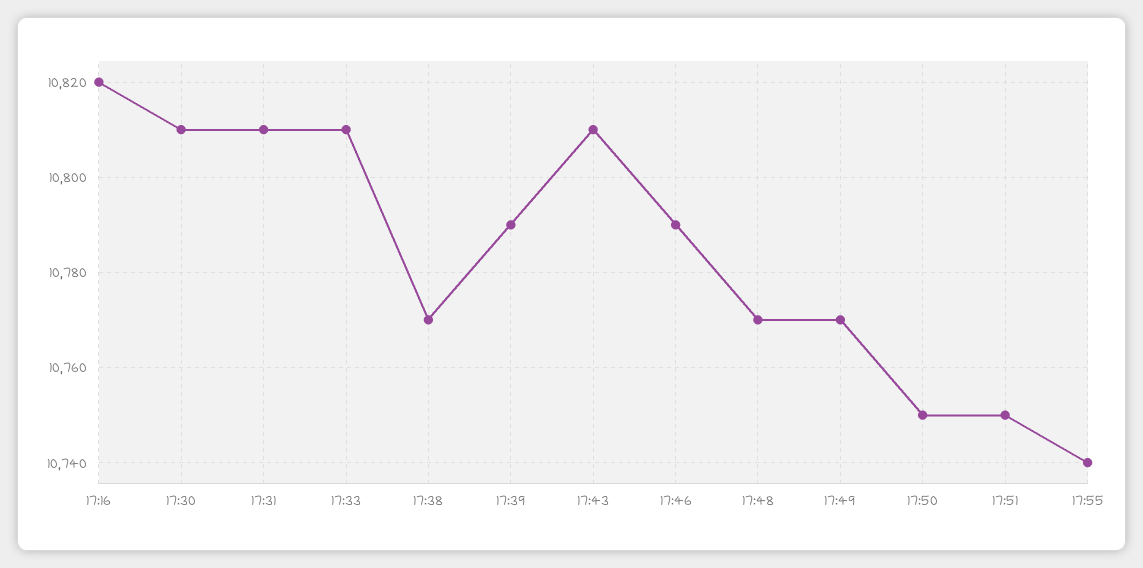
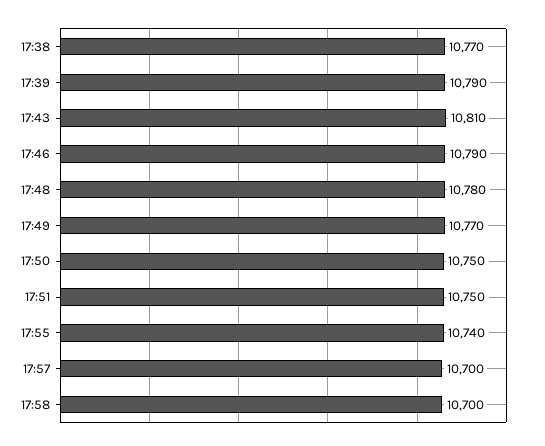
17:16: 10820 -> none
17:30: 10810 -> none
17:31: 10810 -> none
17:33: 10810 -> none
17:48: 10770 -> 10780
17:57: none -> 10700
17:58: none -> 10700

